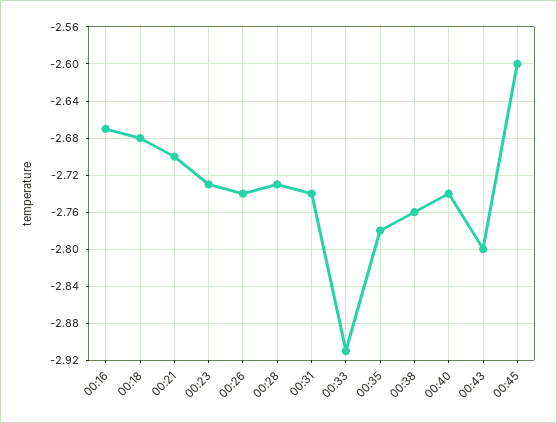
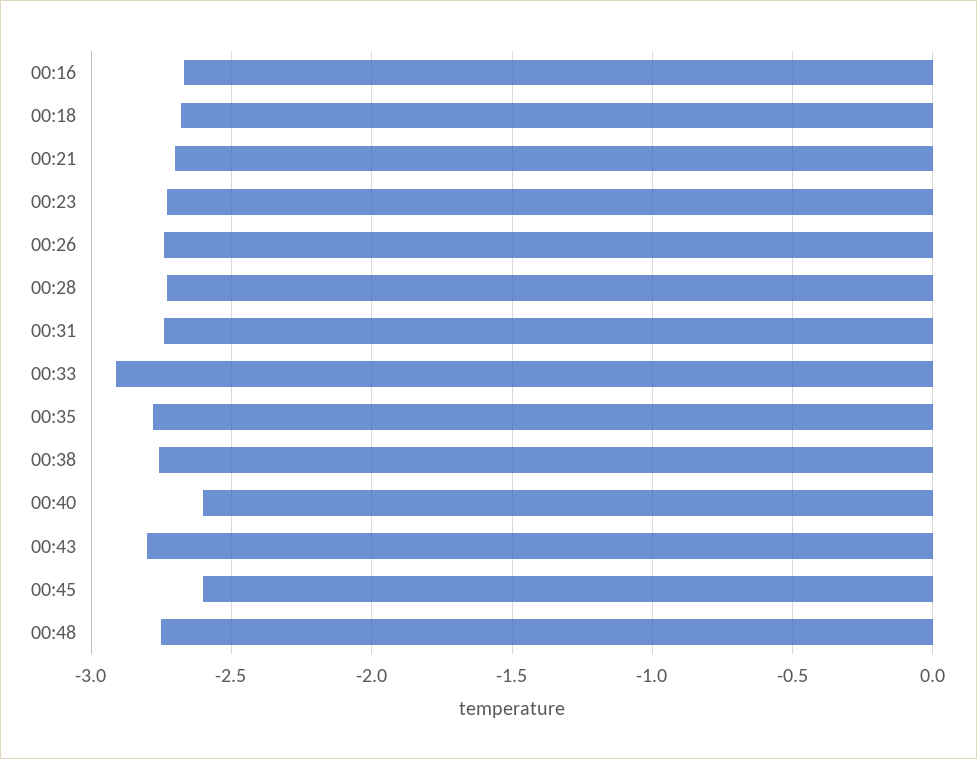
00:40: -2.74 -> -2.6
00:48: none -> -2.75

